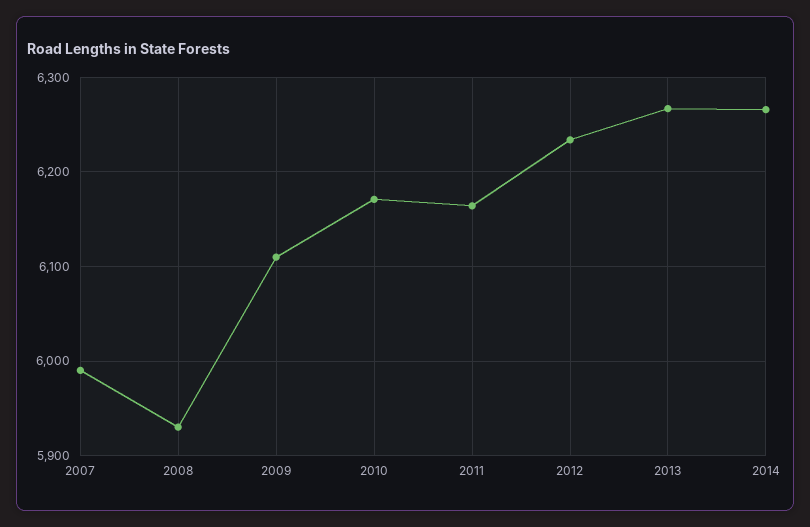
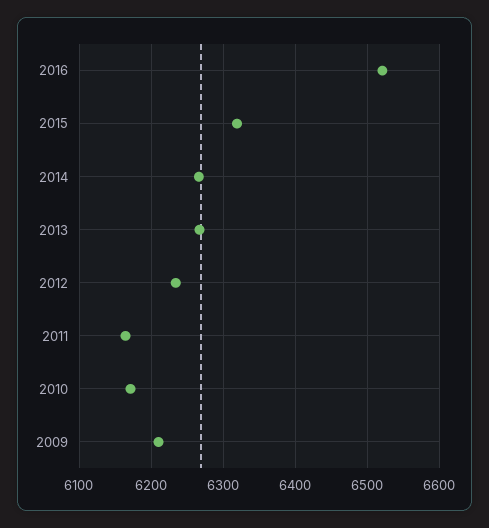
2007: 5990 -> none
2008: 5930 -> none
2009: 6110 -> 6210
2016: none -> 6520
2015: none -> 6320

